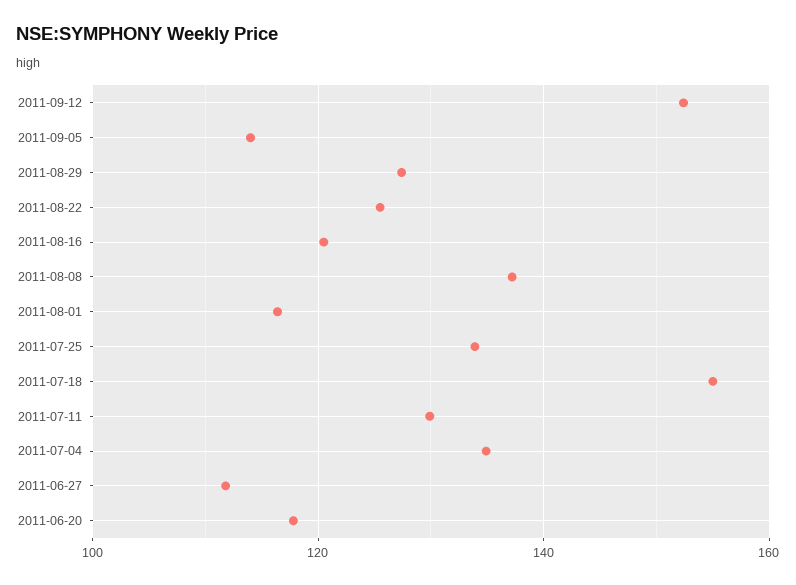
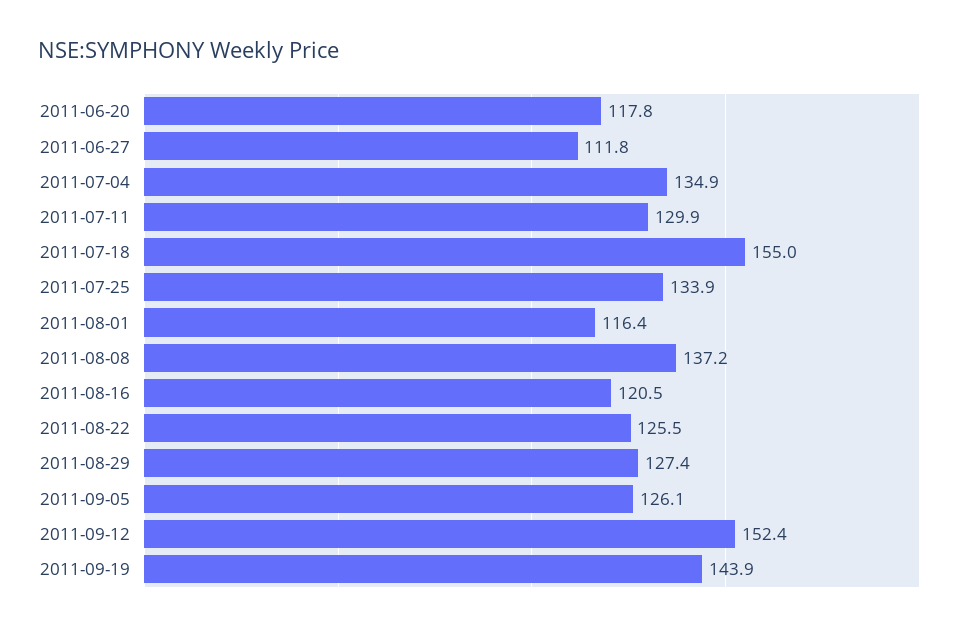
2011-09-05: 114 -> 126.1
2011-09-19: none -> 143.9

